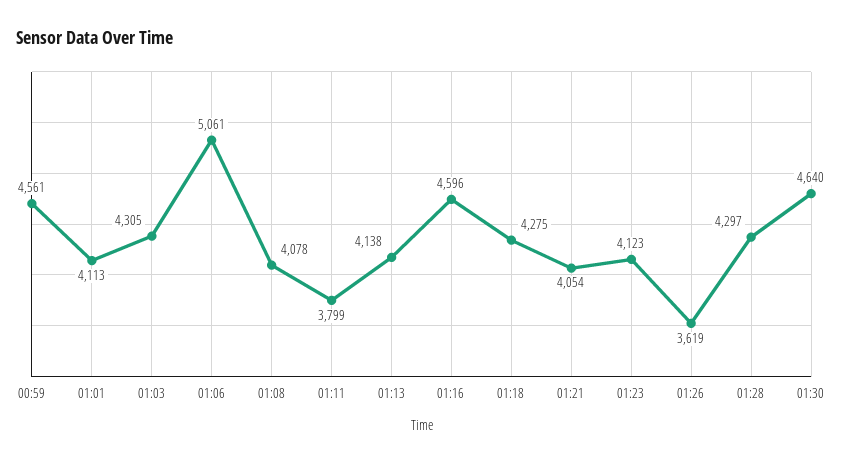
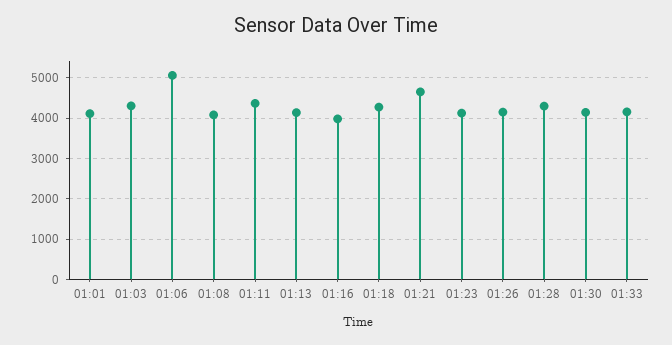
00:59: 4561 -> none
01:11: 3799 -> 4400
01:16: 4596 -> 4000
01:21: 4054 -> 4600
01:26: 3619 -> 4200
01:30: 4640 -> 4200
01:33: none -> 4200

